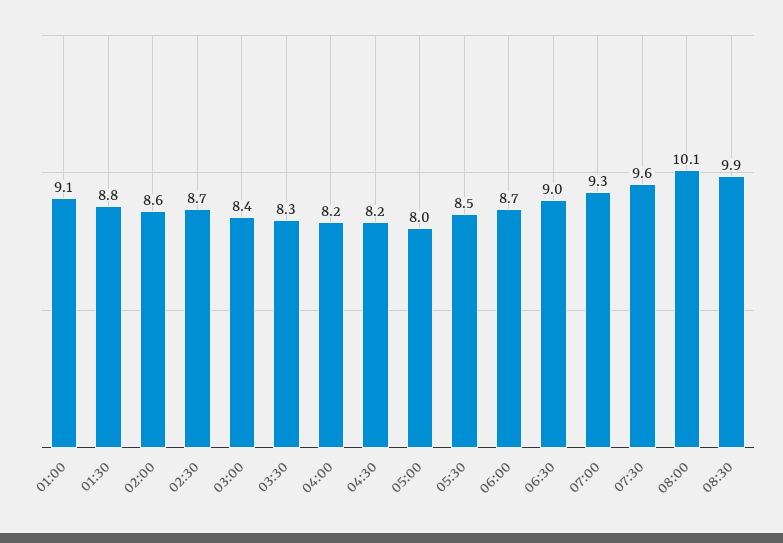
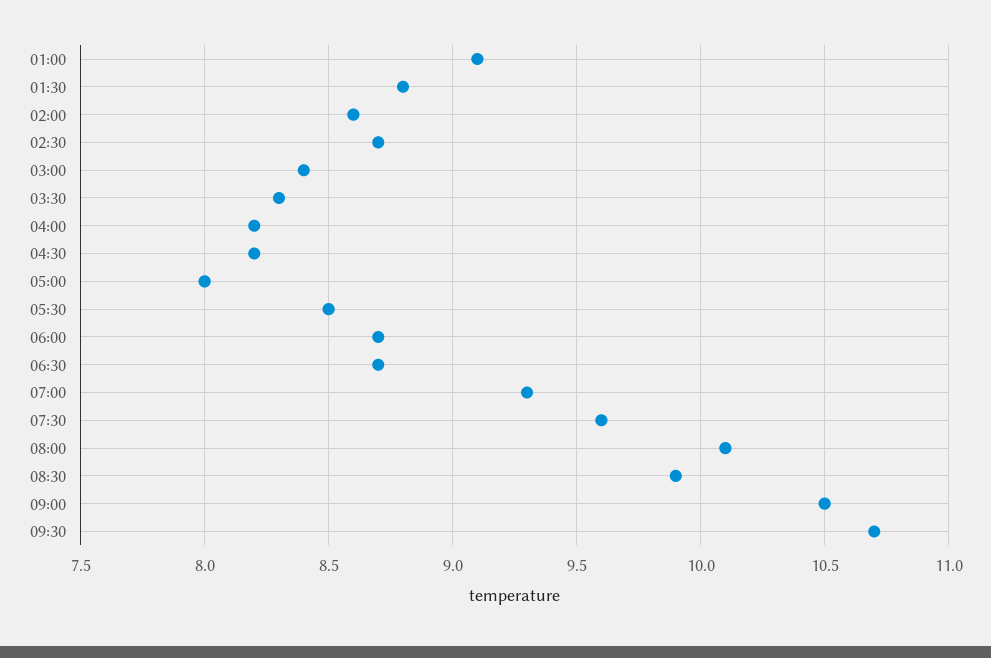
06:30: 9 -> 8.7
09:00: none -> 10.5
09:30: none -> 10.7

